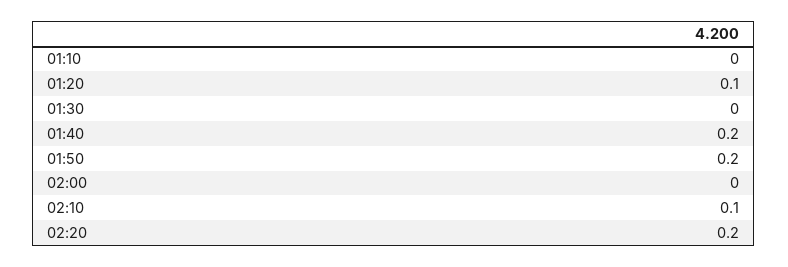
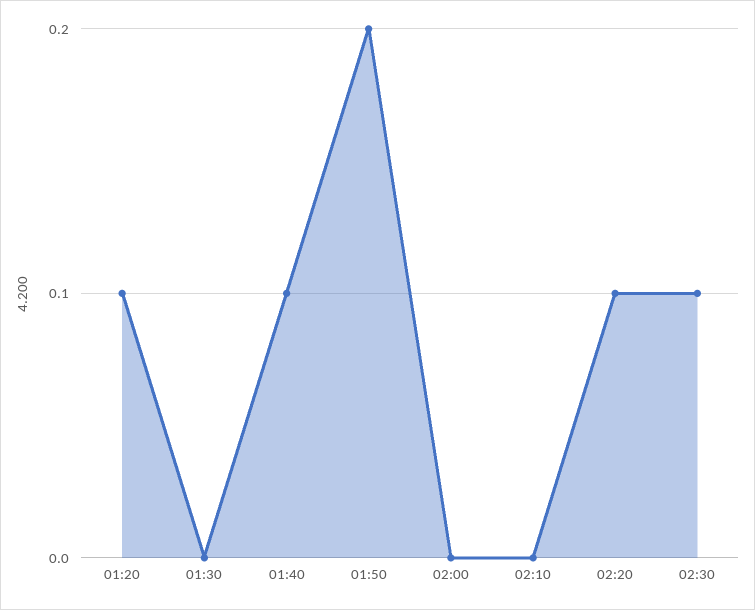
01:10: 0 -> none
01:40: 0.2 -> 0.1
02:10: 0.1 -> 0
02:20: 0.2 -> 0.1
02:30: none -> 0.1

